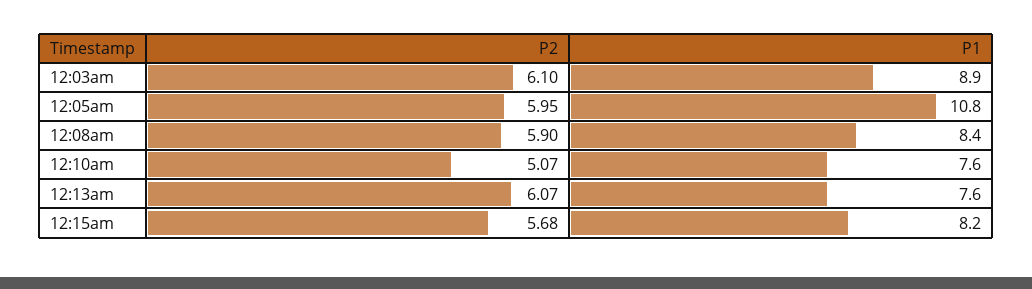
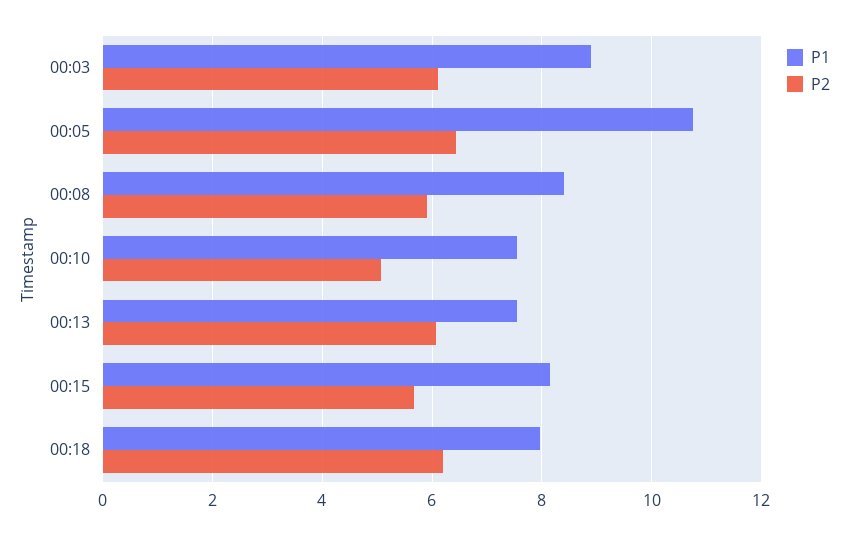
P2, 12:05am: 5.95 -> 6.4
P1, 00:18: none -> 8
P2, 00:18: none -> 6.2

